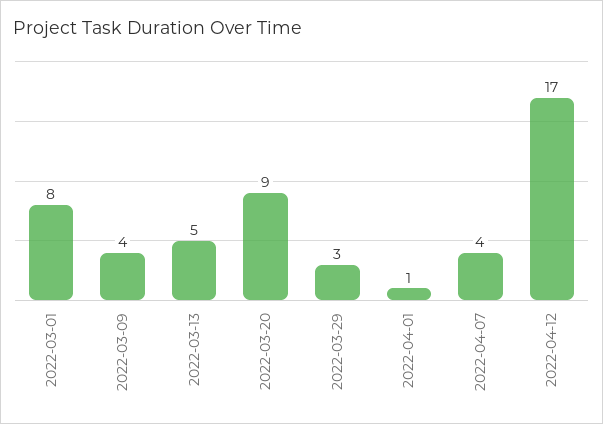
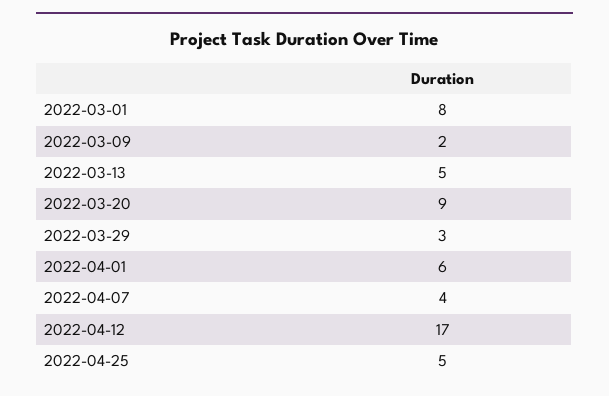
2022-03-09: 4 -> 2
2022-04-01: 1 -> 6
2022-04-25: none -> 5

